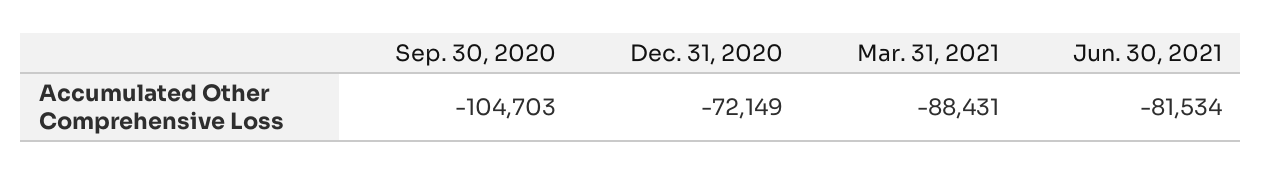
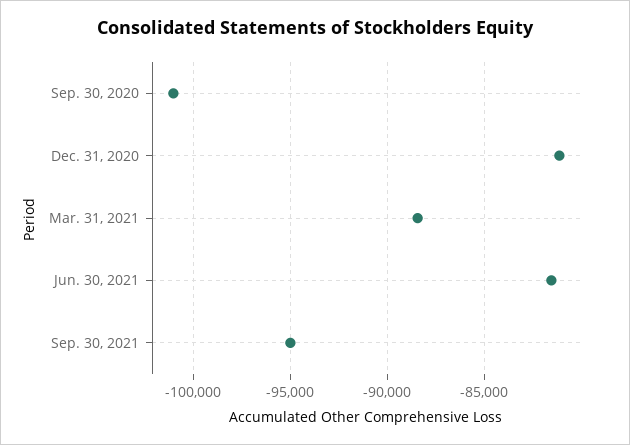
Sep. 30, 2020: -104703 -> -101000
Dec. 31, 2020: -72149 -> -81000
Sep. 30, 2021: none -> -95000

